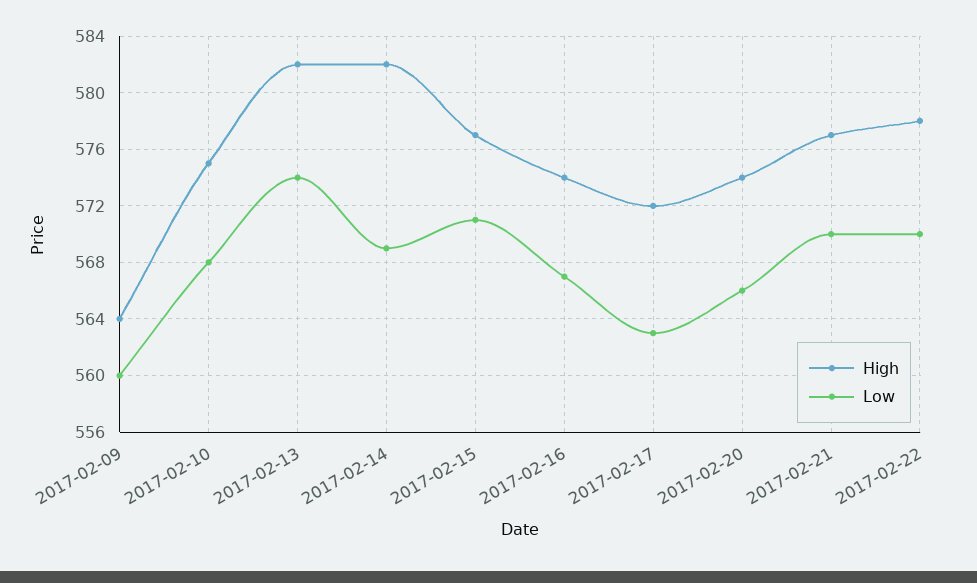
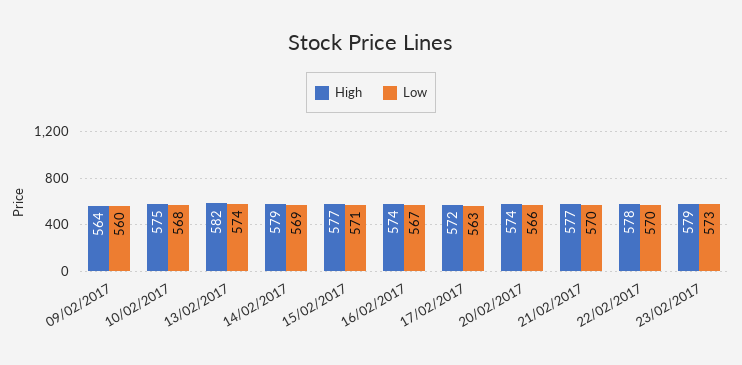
High, 2017-02-14: 582 -> 579
High, 23/02/2017: none -> 579
Low, 23/02/2017: none -> 573

